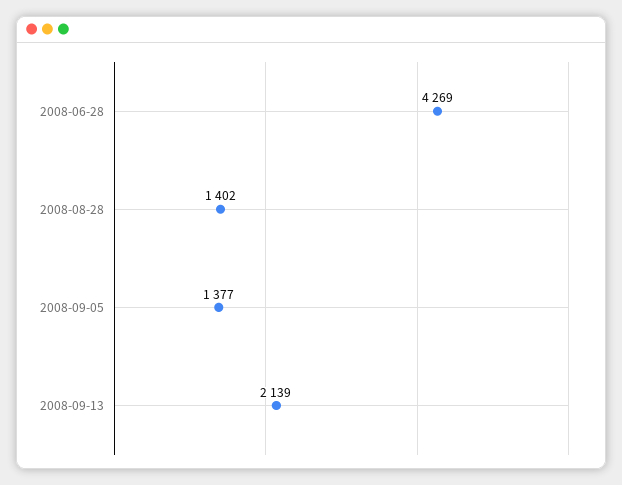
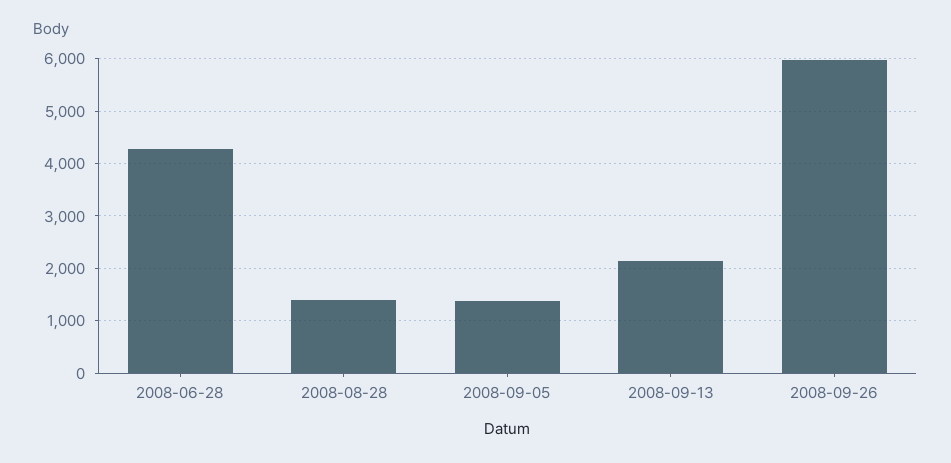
2008-09-26: none -> 6000

